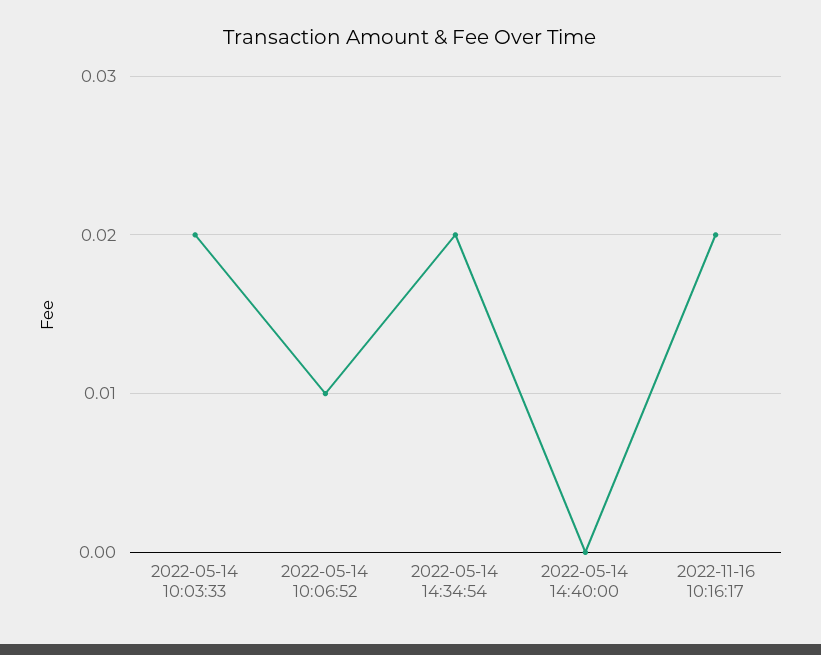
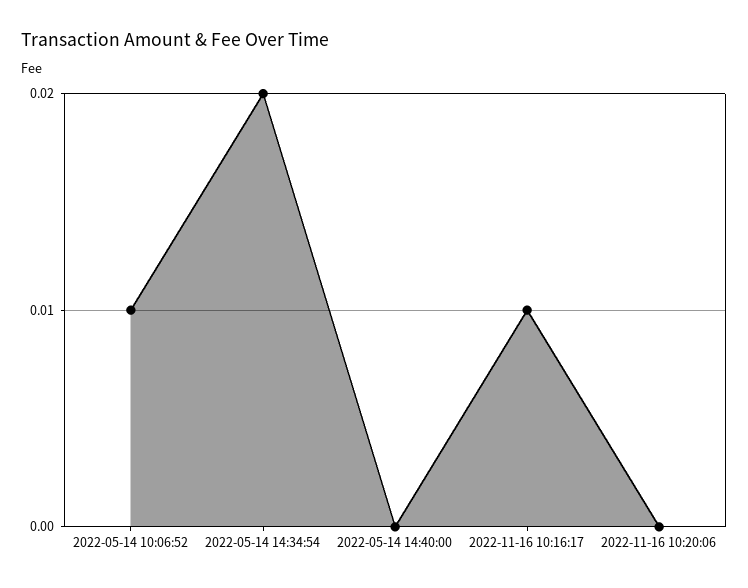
2022-05-14 10:03:33: 0.02 -> none
2022-11-16 10:16:17: 0.02 -> 0.01
2022-11-16 10:20:06: none -> 0

